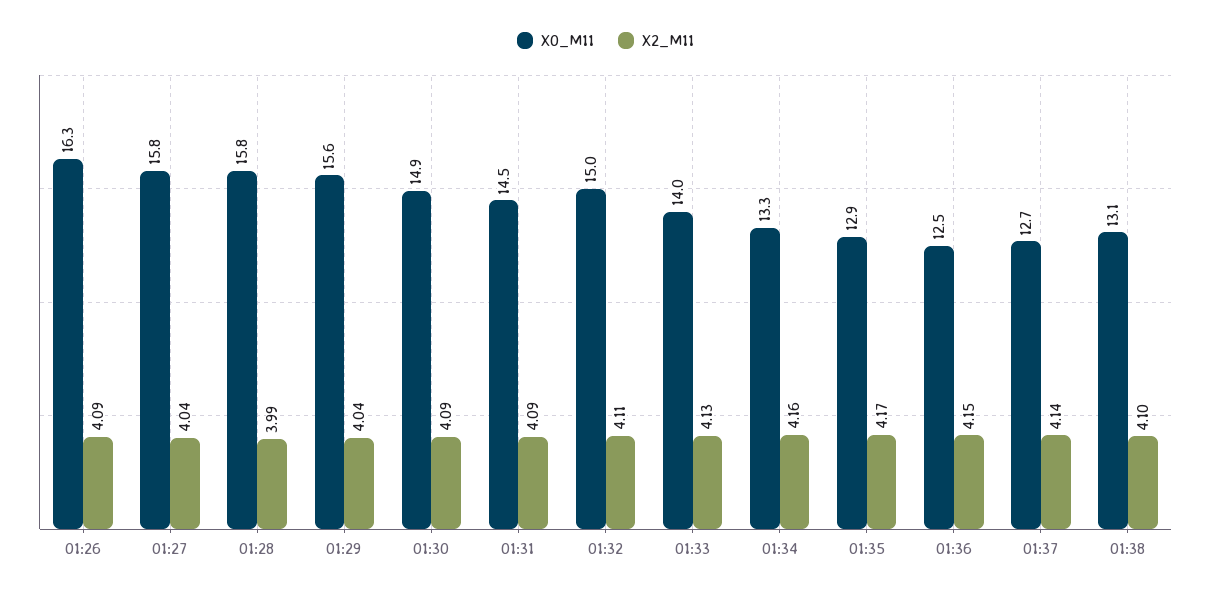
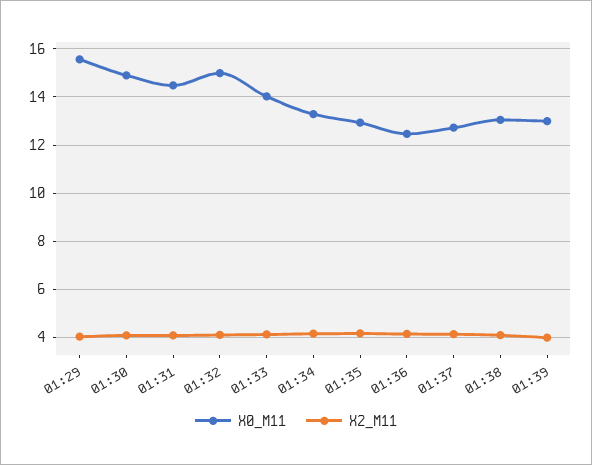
X0_M11, 01:26: 16.3 -> none
X2_M11, 01:26: 4.09 -> none
X0_M11, 01:27: 15.8 -> none
X2_M11, 01:27: 4.04 -> none
X0_M11, 01:28: 15.8 -> none
X2_M11, 01:28: 3.99 -> none
X0_M11, 01:39: none -> 13
X2_M11, 01:39: none -> 4

